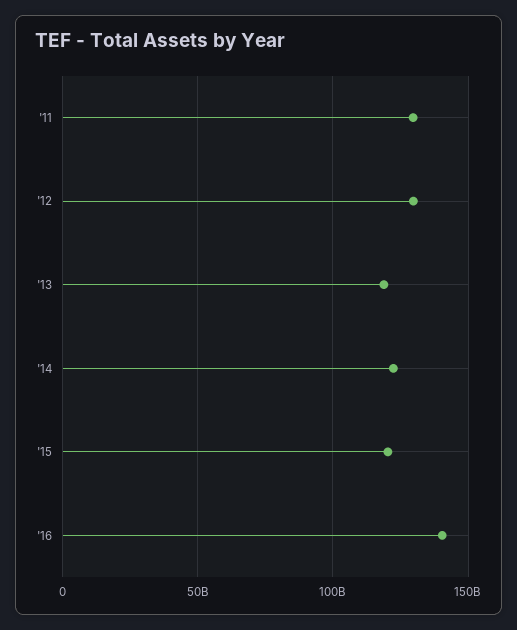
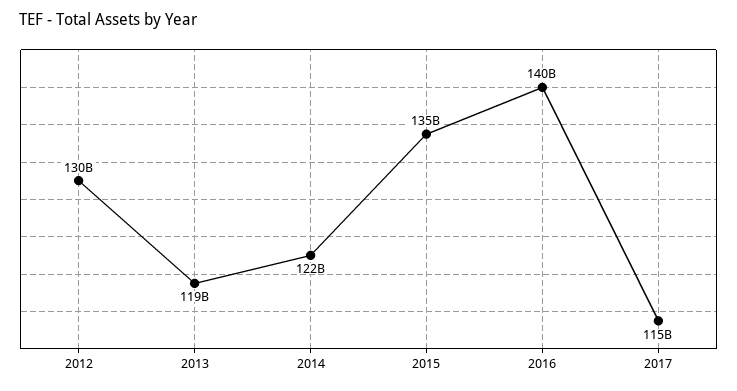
'11: 130000000000 -> none
'15: 120000000000 -> 135000000000
2017: none -> 115000000000

